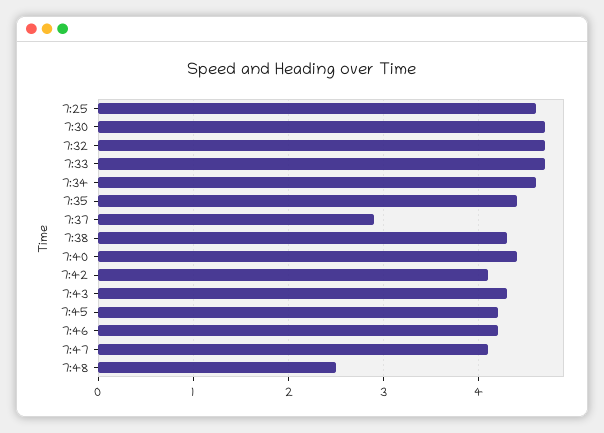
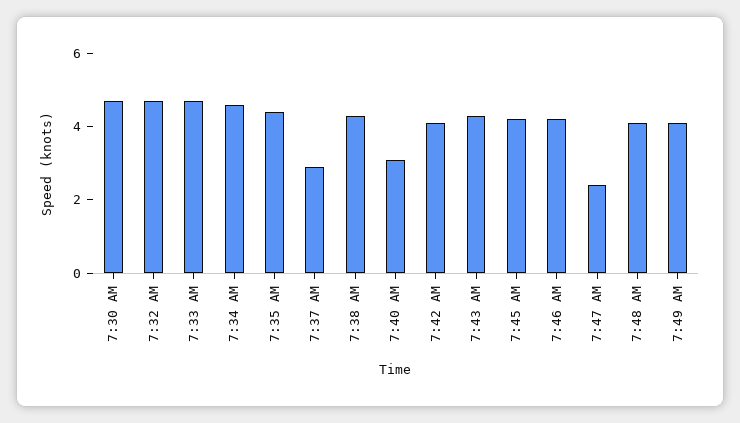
7:25: 4.6 -> none
7:40: 4.4 -> 3
7:47: 4.1 -> 2.5
7:48: 2.5 -> 4
7:49 AM: none -> 4

